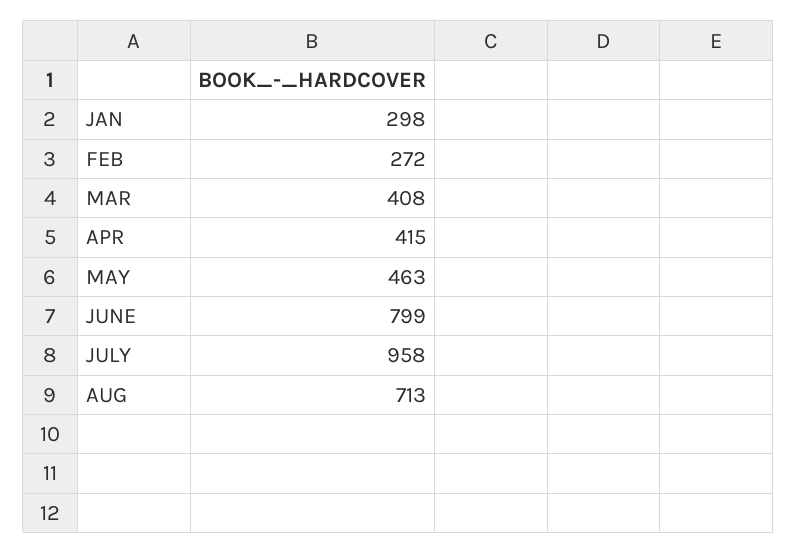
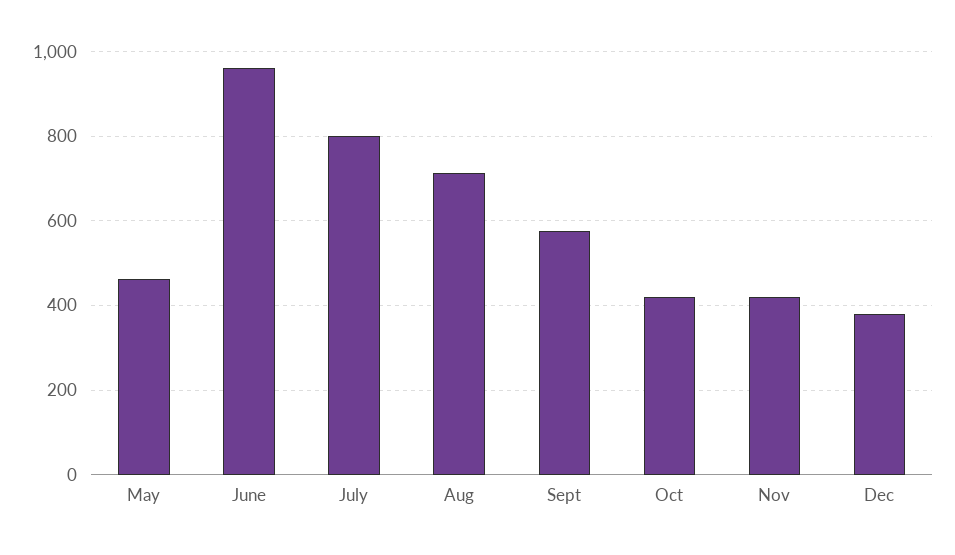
JAN: 298 -> none
FEB: 272 -> none
MAR: 408 -> none
APR: 415 -> none
JUNE: 799 -> 960
JULY: 958 -> 800
Sept: none -> 580
Oct: none -> 420
Nov: none -> 420
Dec: none -> 380

